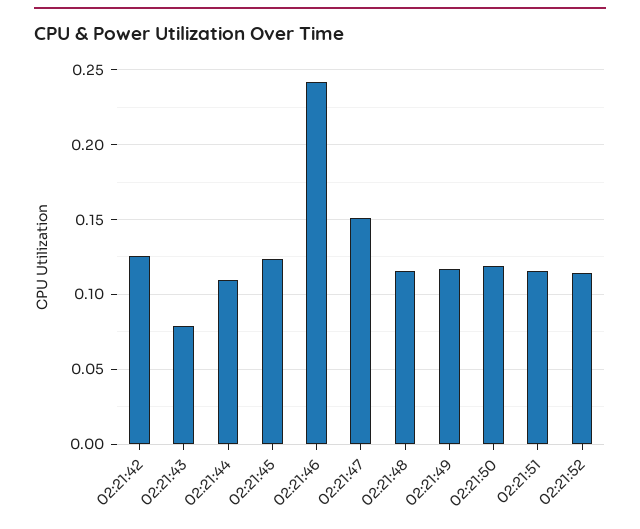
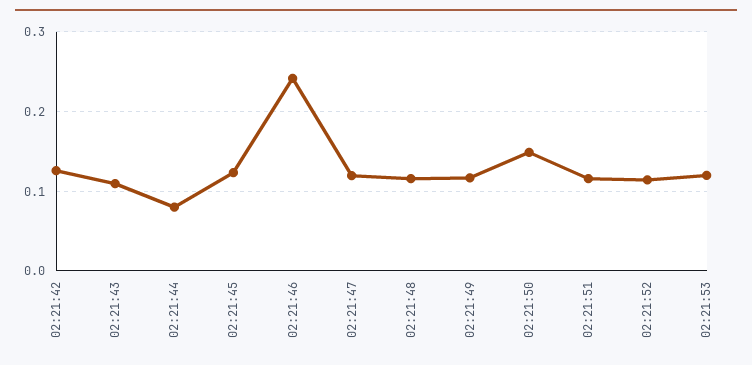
02:21:43: 0.08 -> 0.11
02:21:44: 0.11 -> 0.08
02:21:47: 0.15 -> 0.12
02:21:50: 0.12 -> 0.15
02:21:53: none -> 0.12

